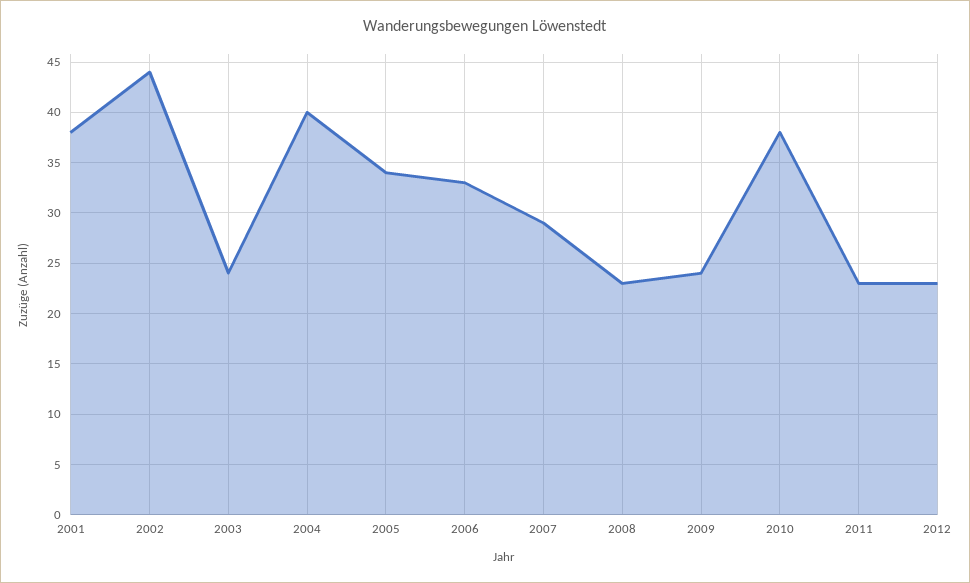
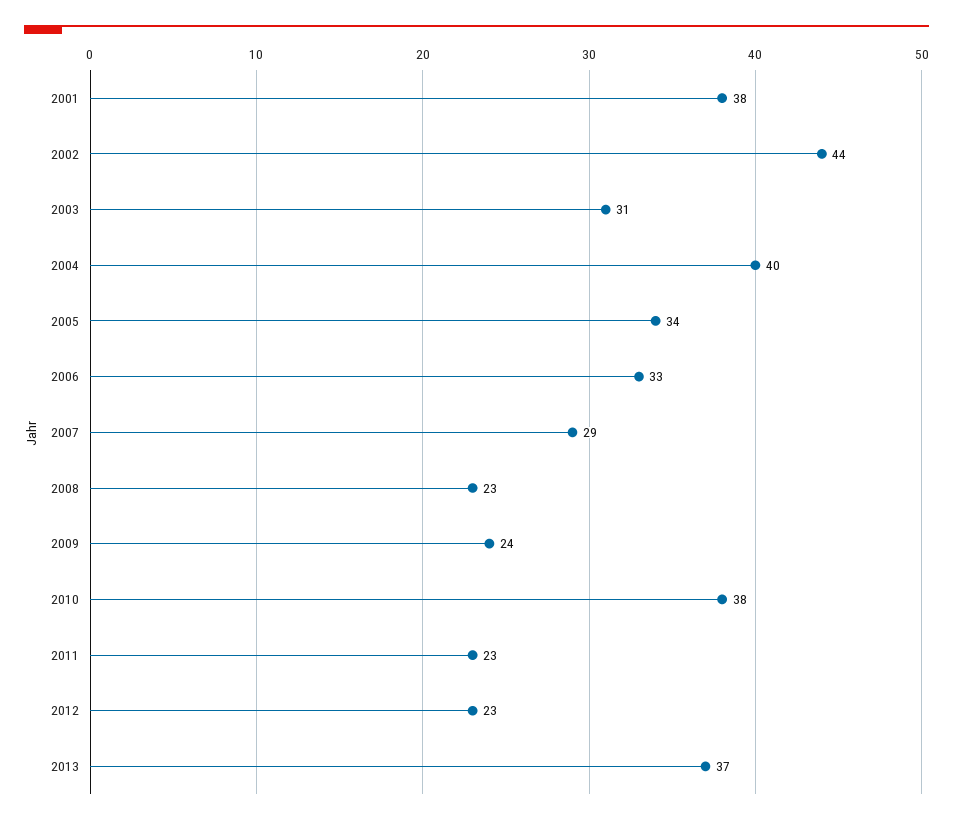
2003: 24 -> 31
2013: none -> 37

